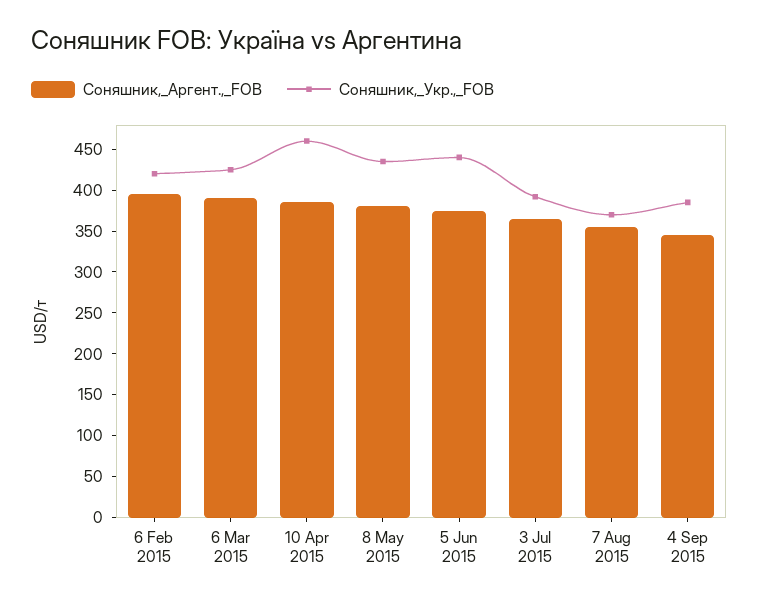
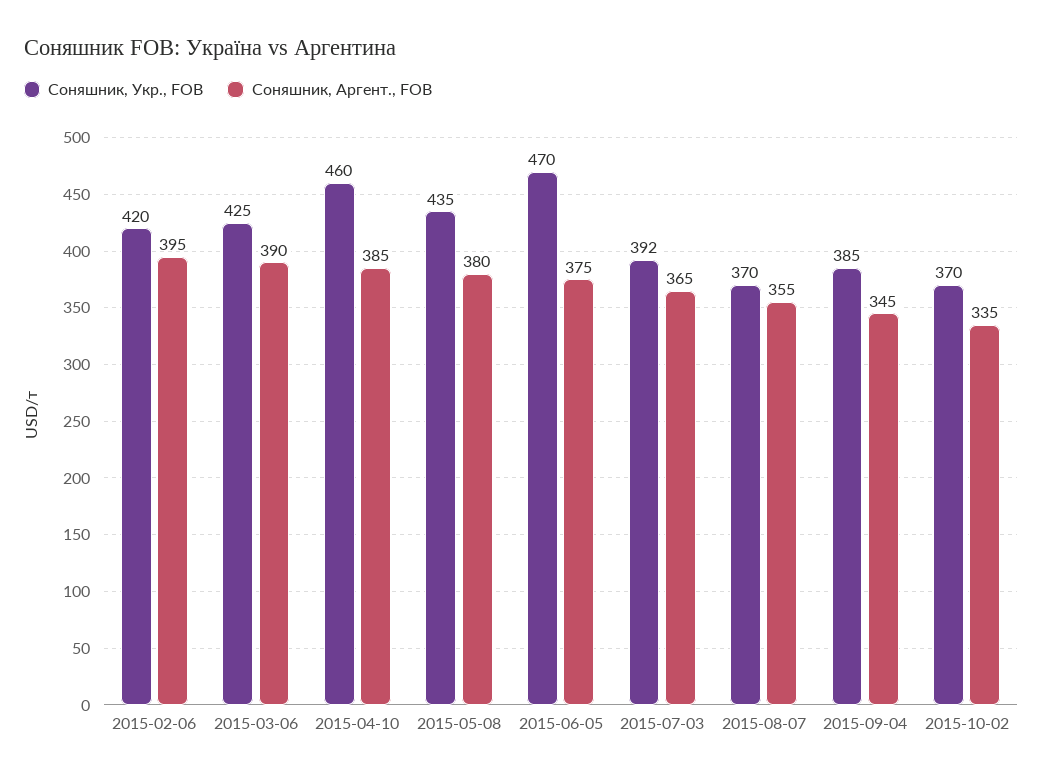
Соняшник,_Укр.,_FOB, 5 Jun 2015: 440 -> 470
Соняшник,_Укр.,_FOB, 2015-10-02: none -> 370
Соняшник,_Аргент.,_FOB, 2015-10-02: none -> 335

